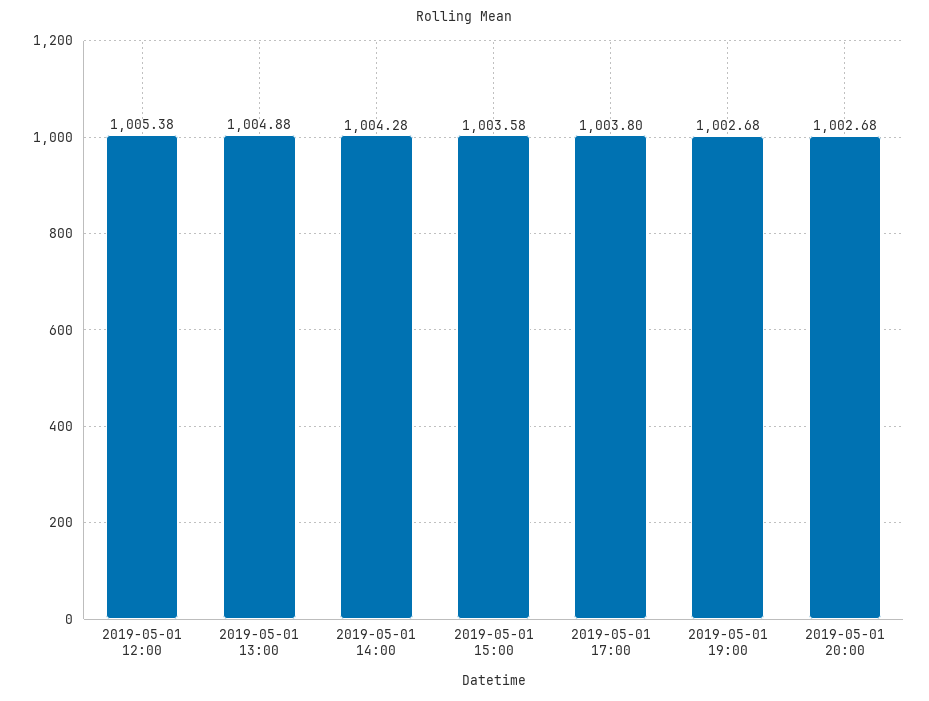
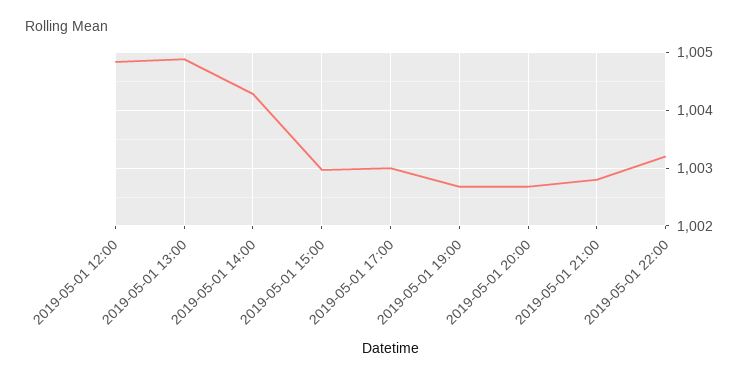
2019-05-01 12:00: 1005.38 -> 1004.8
2019-05-01 15:00: 1003.58 -> 1003
2019-05-01 17:00: 1003.8 -> 1003
2019-05-01 21:00: none -> 1002.8
2019-05-01 22:00: none -> 1003.2

